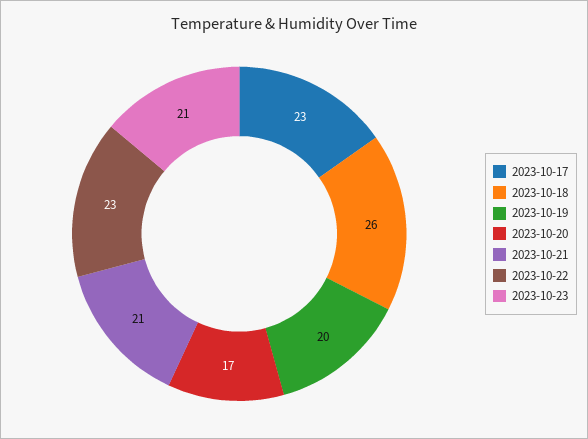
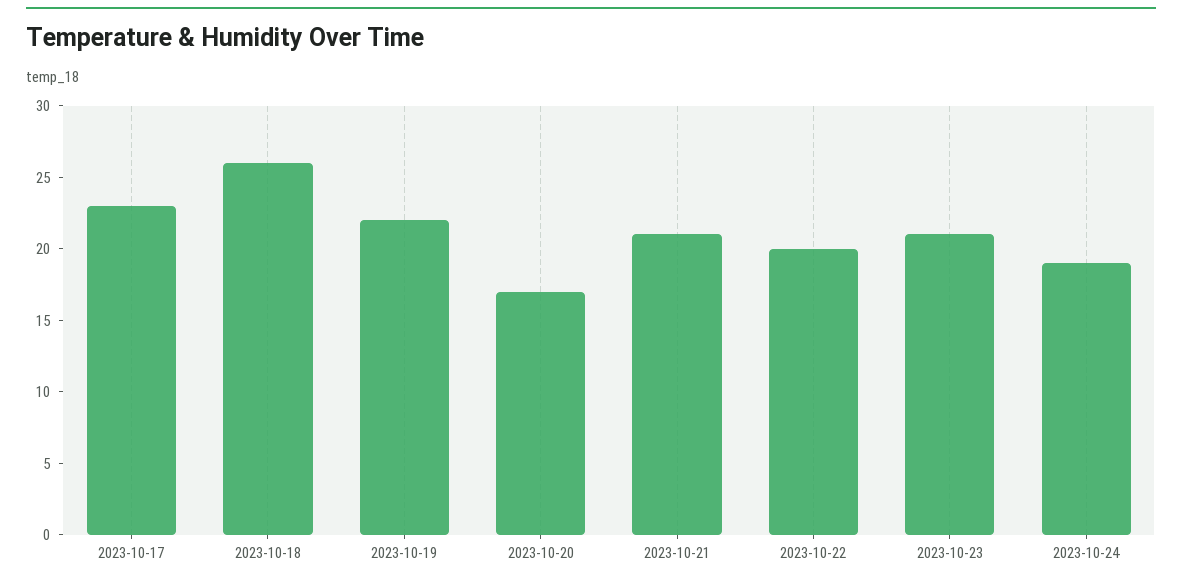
2023-10-19: 20 -> 22
2023-10-22: 23 -> 20
2023-10-24: none -> 19

